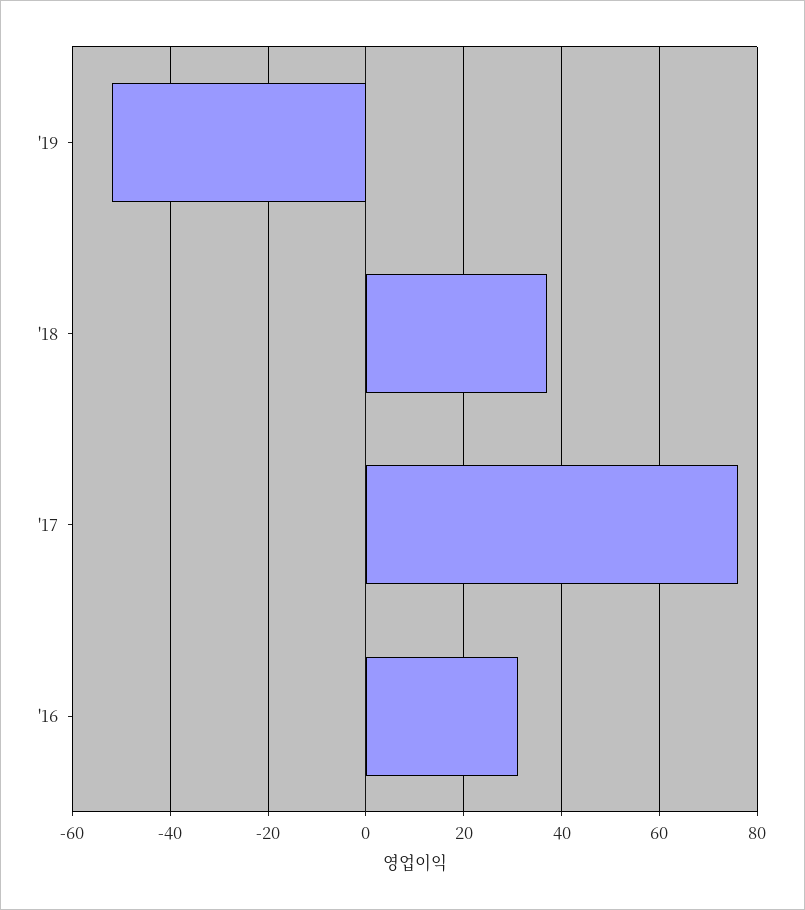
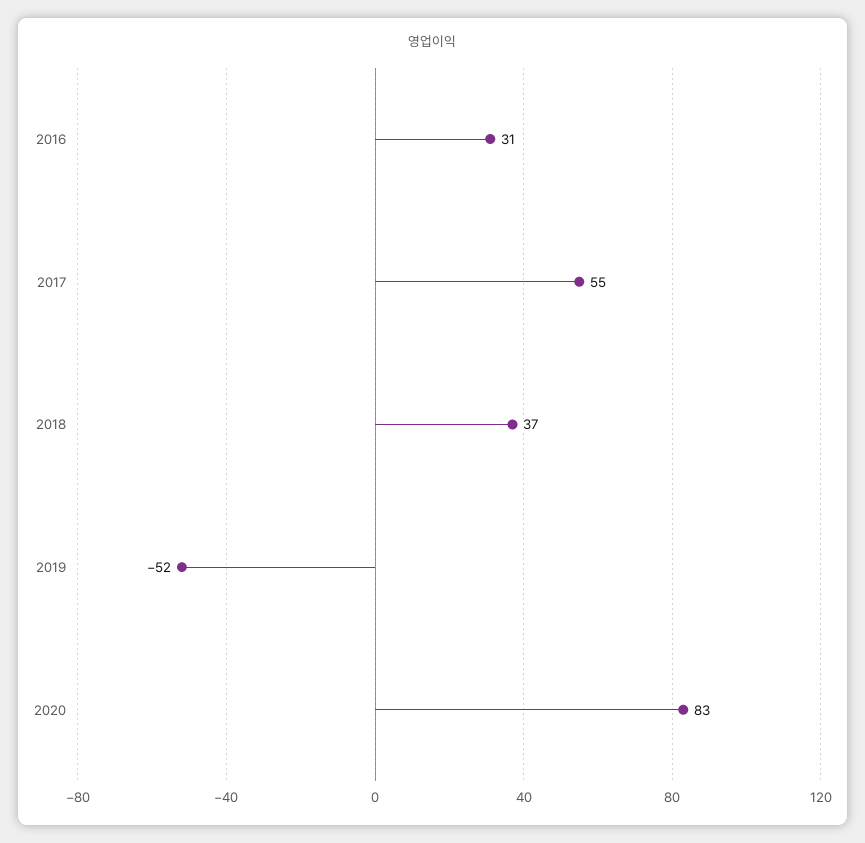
'17: 75 -> 55
2020: none -> 83

